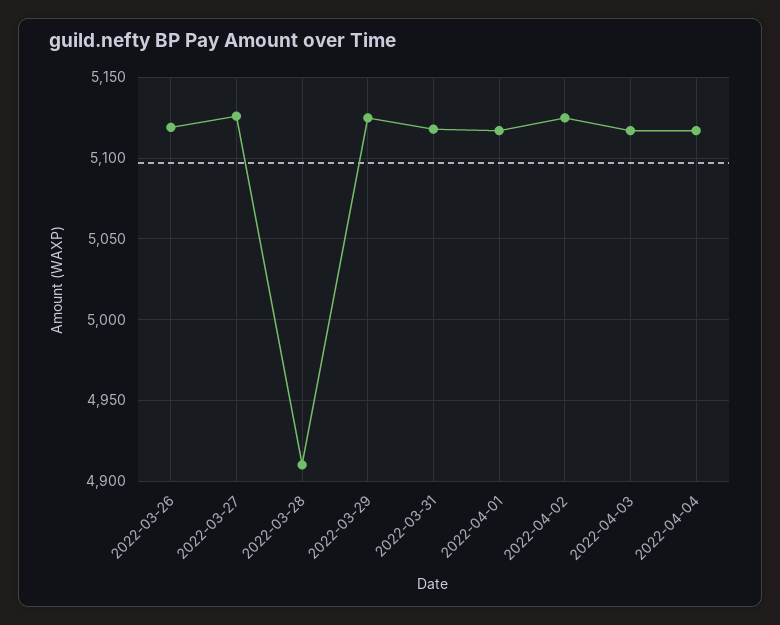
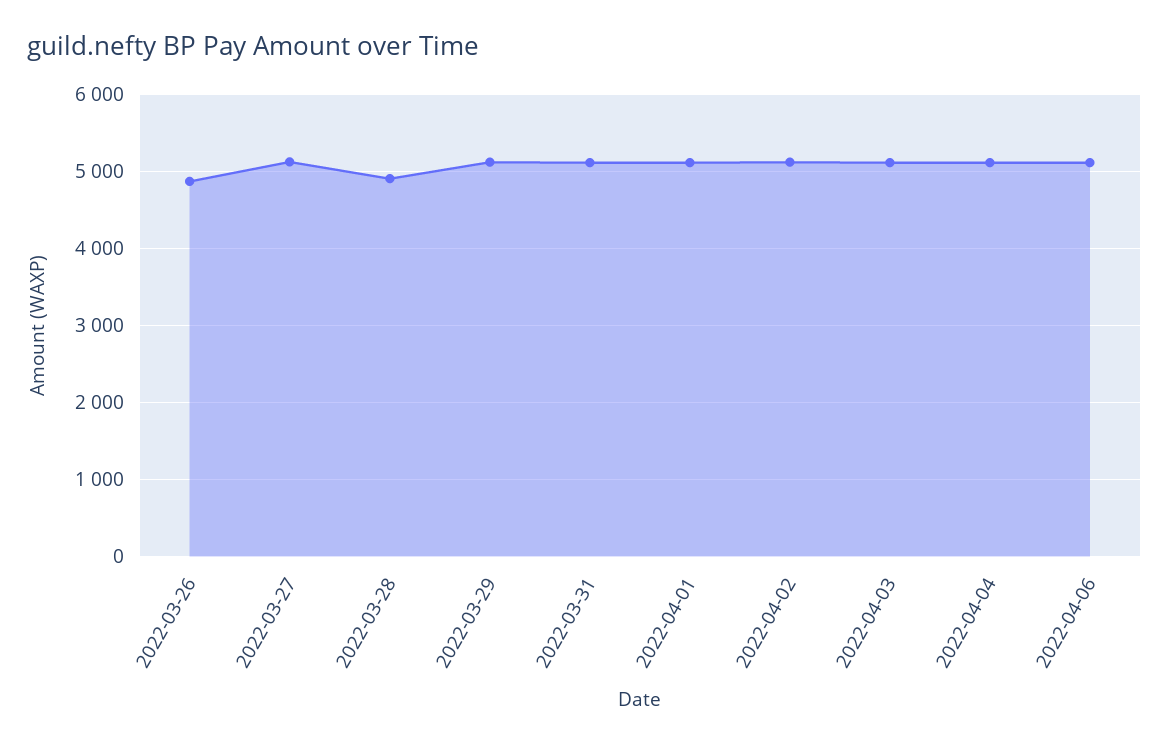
2022-03-26: 5120 -> 4900
2022-04-06: none -> 5100

